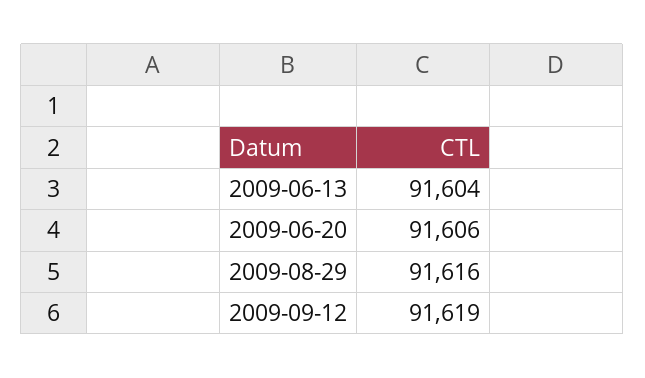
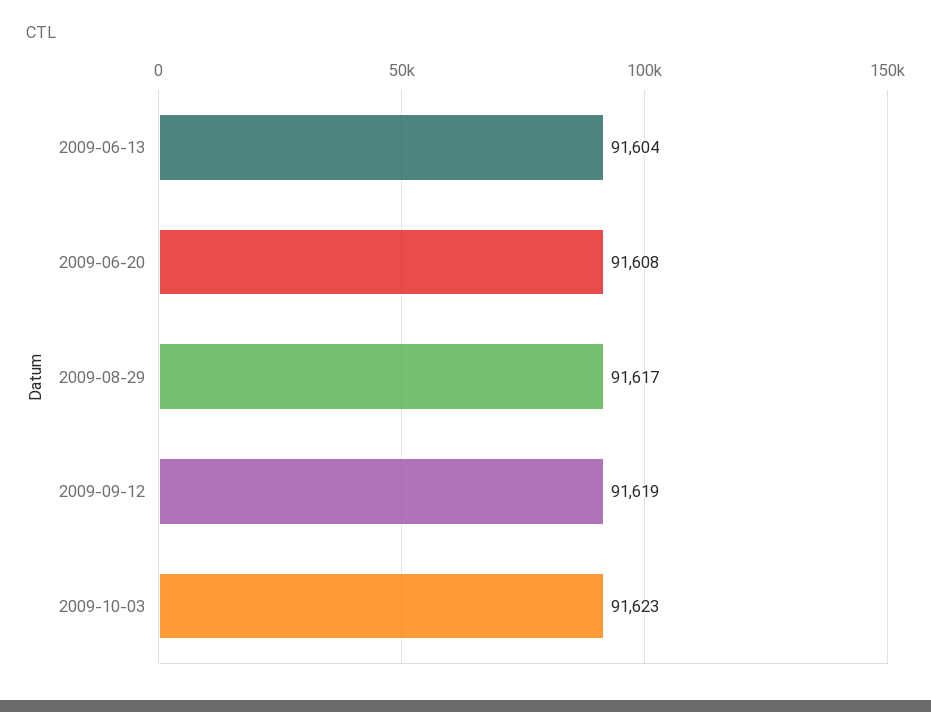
2009-06-20: 91606 -> 91608
2009-08-29: 91616 -> 91617
2009-10-03: none -> 91623

